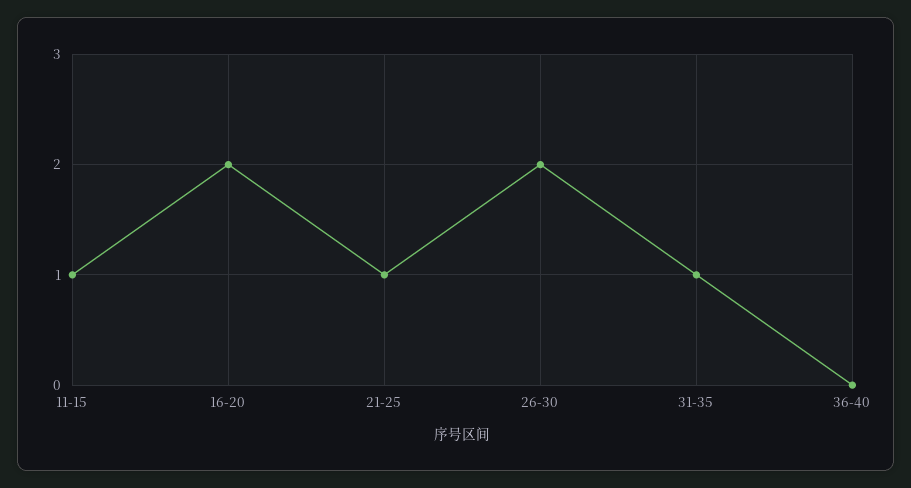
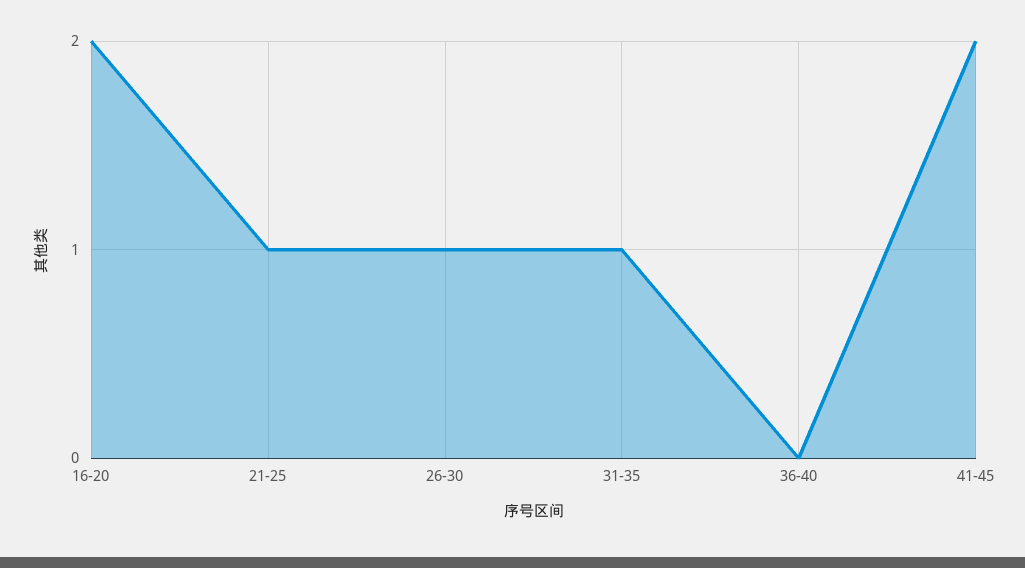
11-15: 1 -> none
26-30: 2 -> 1
41-45: none -> 2

